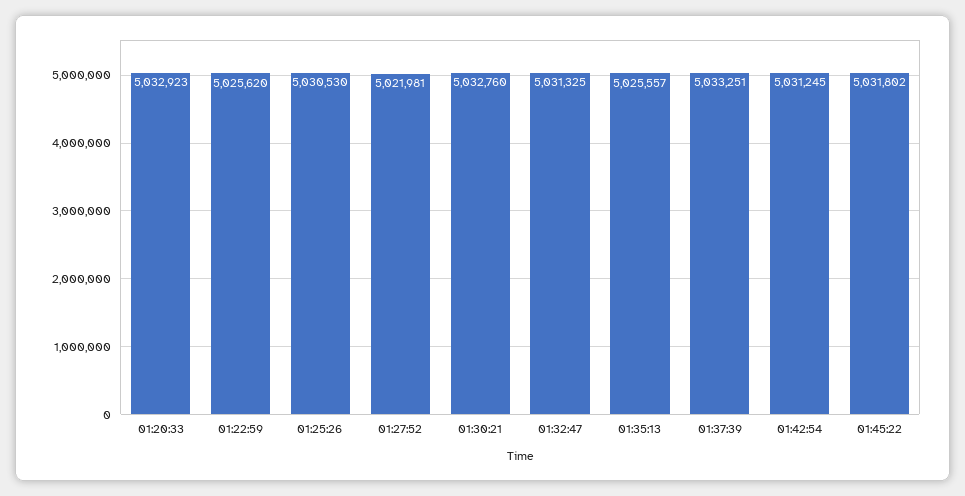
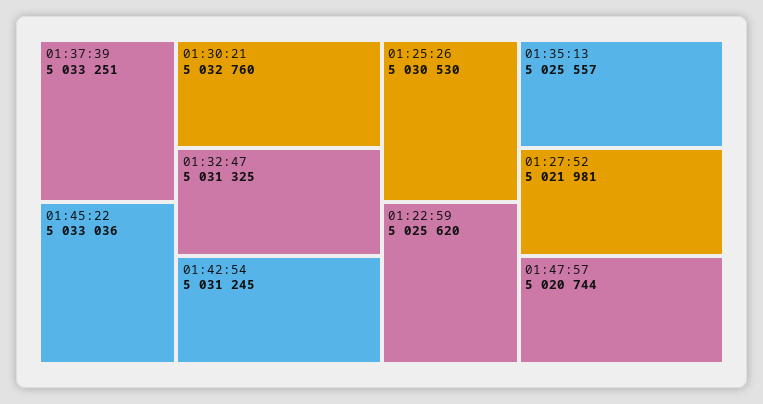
01:20:33: 5032923 -> none
01:45:22: 5031802 -> 5033036
01:47:57: none -> 5020744

